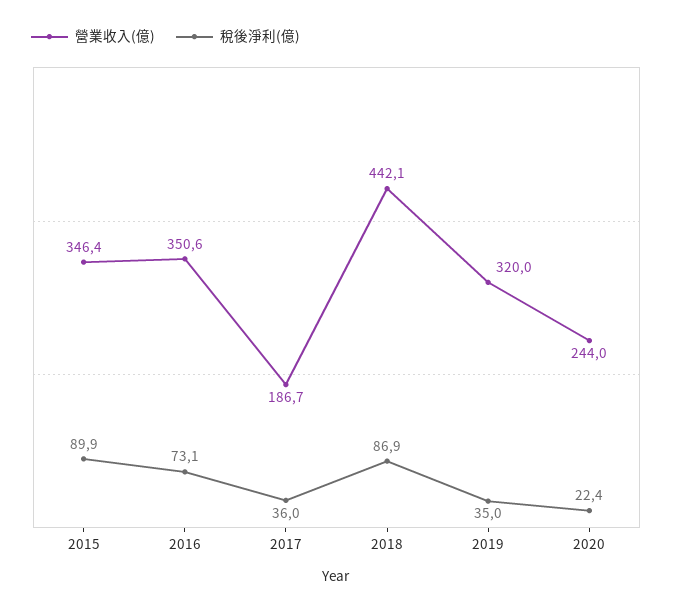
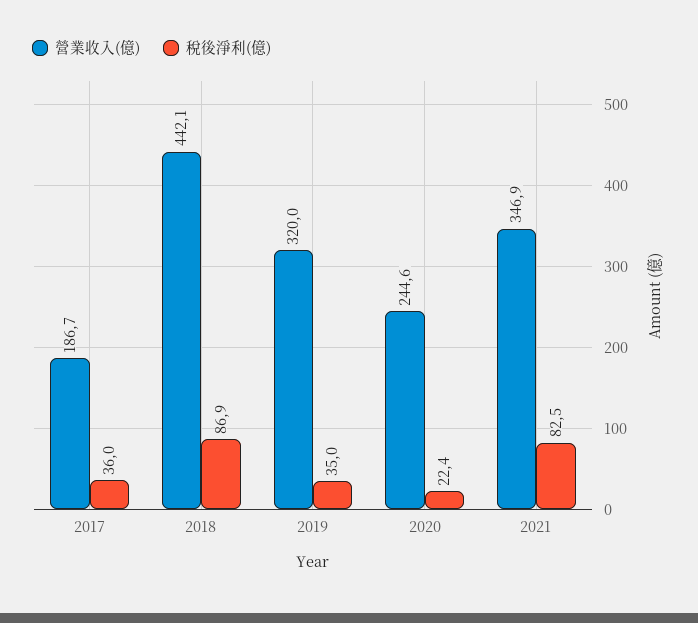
營業收入(億), 2015: 346.4 -> none
稅後淨利(億), 2015: 89.9 -> none
營業收入(億), 2016: 350.6 -> none
稅後淨利(億), 2016: 73.1 -> none
營業收入(億), 2020: 244 -> 244.6
營業收入(億), 2021: none -> 346.9
稅後淨利(億), 2021: none -> 82.5

